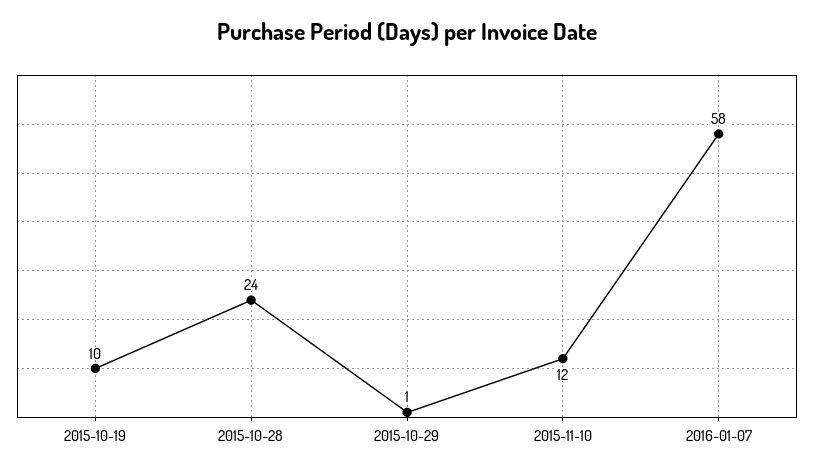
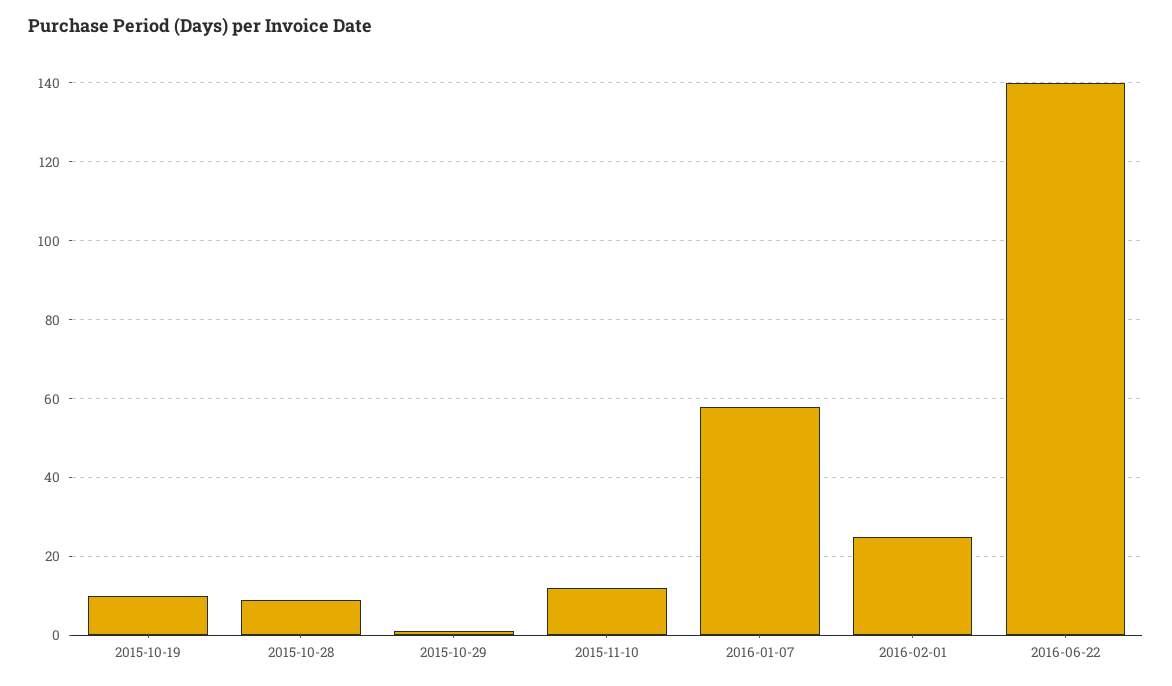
2015-10-28: 24 -> 10
2016-02-01: none -> 25
2016-06-22: none -> 140

